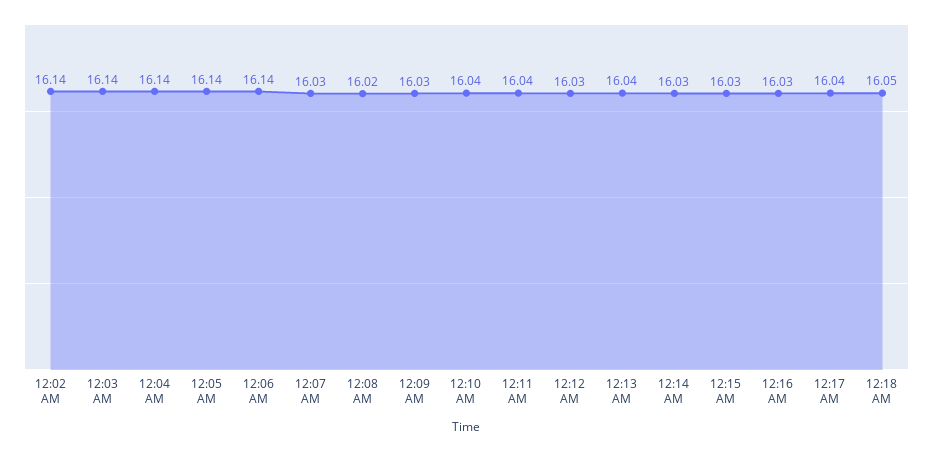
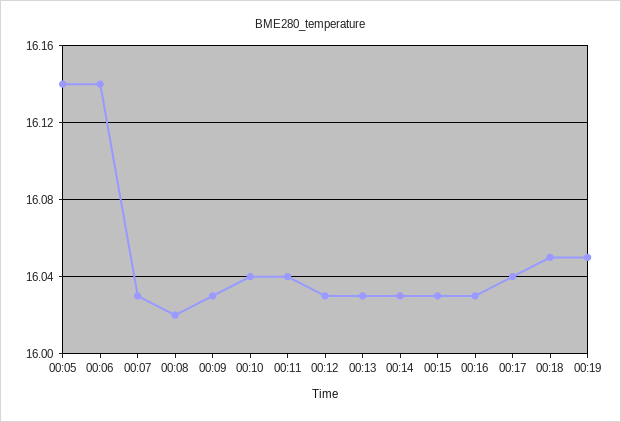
12:02 AM: 16.14 -> none
12:03 AM: 16.14 -> none
12:04 AM: 16.14 -> none
12:13 AM: 16.04 -> 16.03
00:19: none -> 16.05

